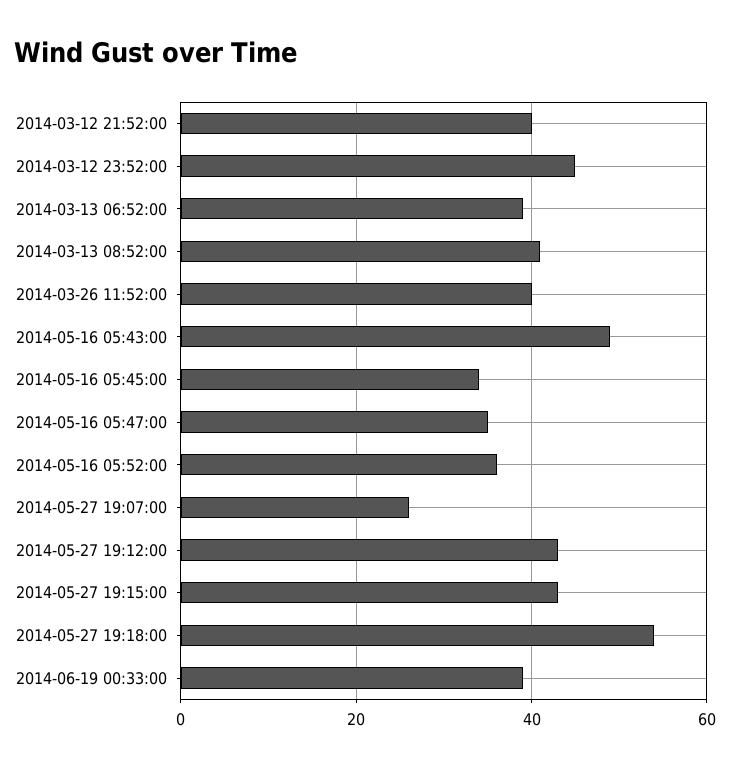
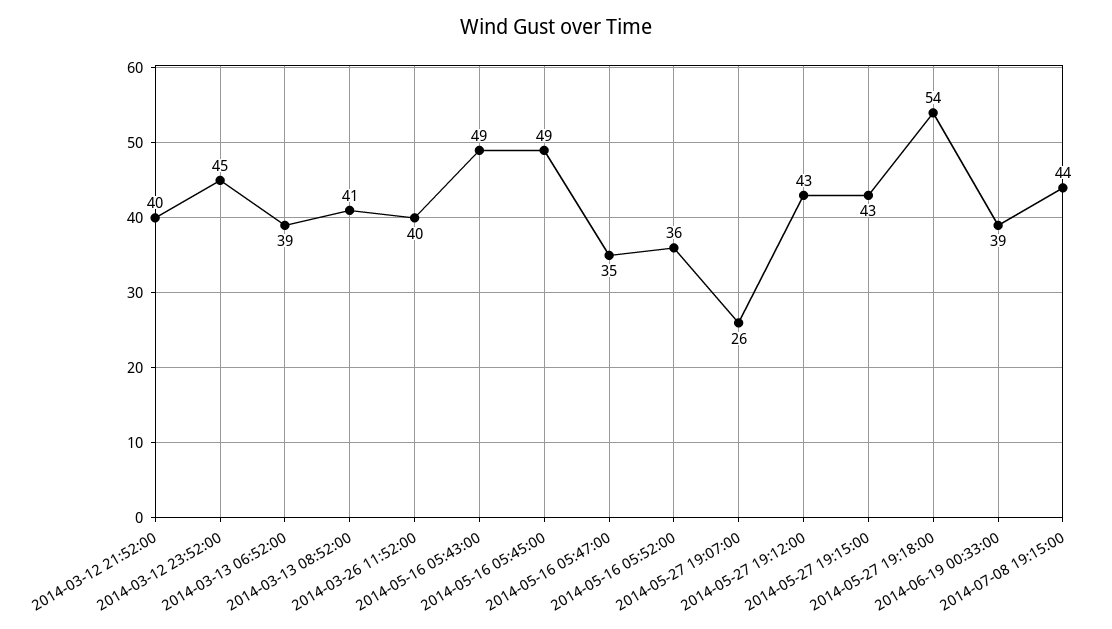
2014-05-16 05:45:00: 35 -> 49
2014-07-08 19:15:00: none -> 44

